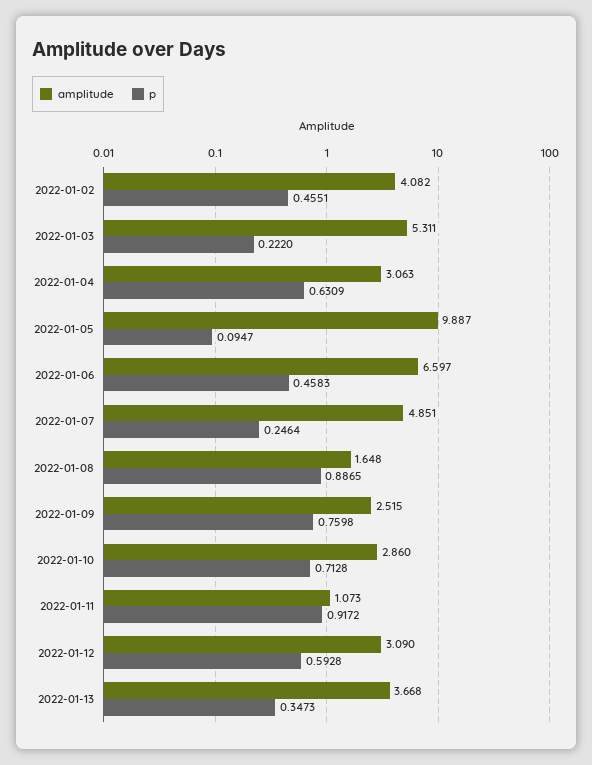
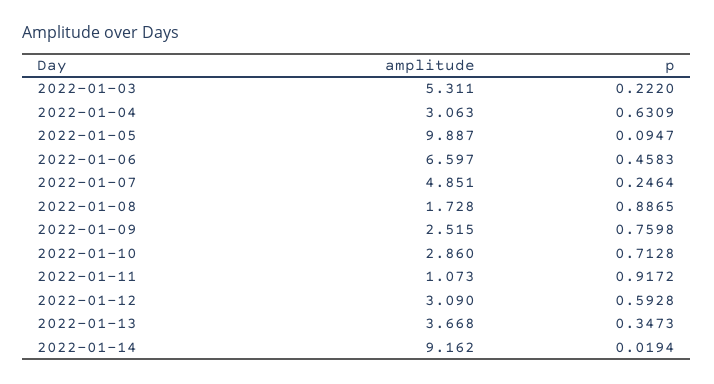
amplitude, 2022-01-02: 4.082 -> none
p, 2022-01-02: 0.4551 -> none
amplitude, 2022-01-08: 1.648 -> 1.728
amplitude, 2022-01-14: none -> 9.162
p, 2022-01-14: none -> 0.0194

